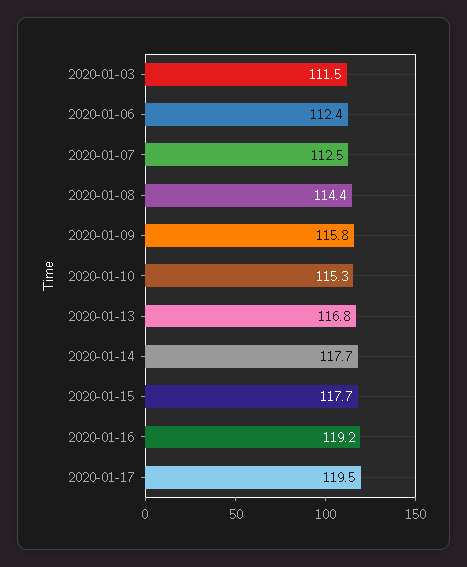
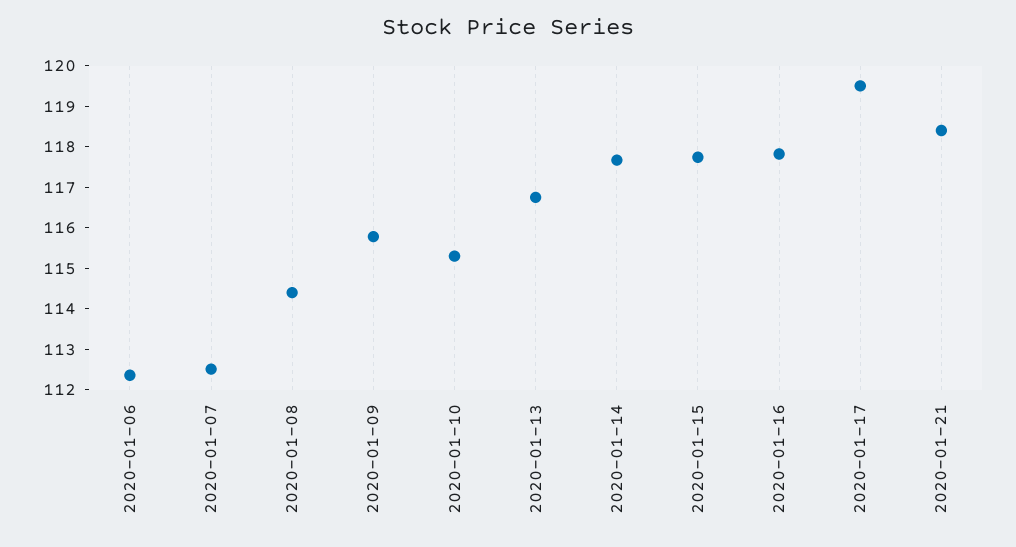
2020-01-03: 111.5 -> none
2020-01-16: 119.2 -> 117.8
2020-01-21: none -> 118.4

